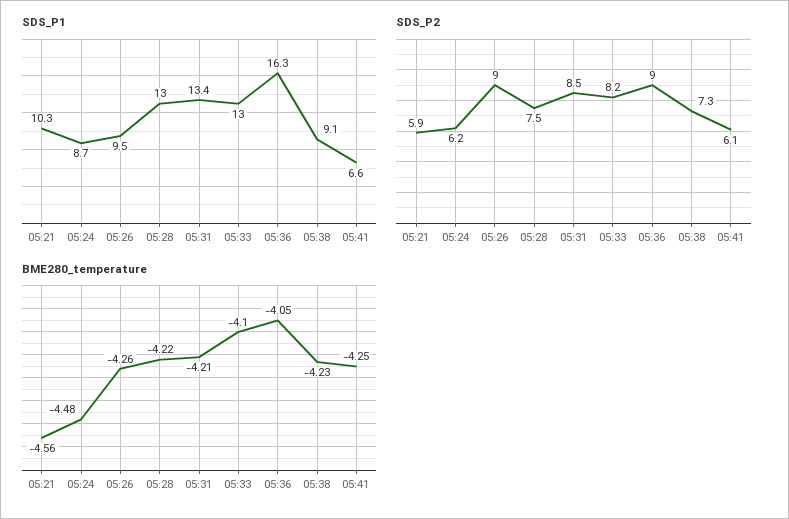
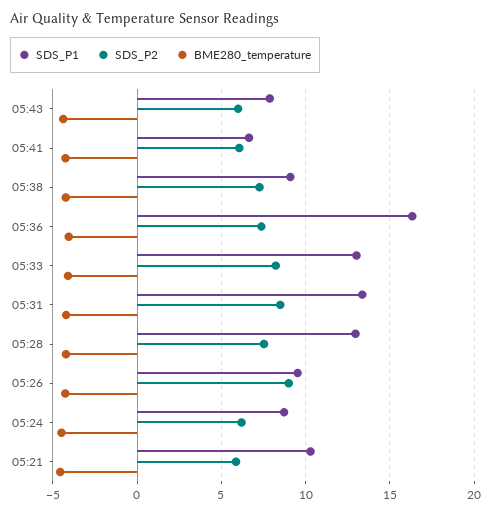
SDS_P2, 05:36: 9 -> 7.5
SDS_P1, 05:43: none -> 8
SDS_P2, 05:43: none -> 6
BME280_temperature, 05:43: none -> -4.5

